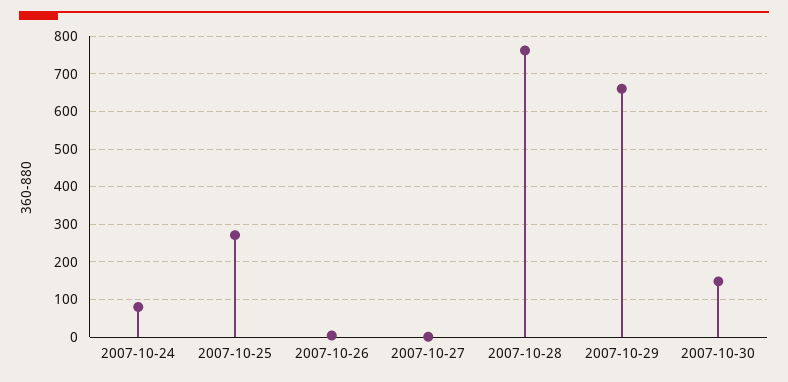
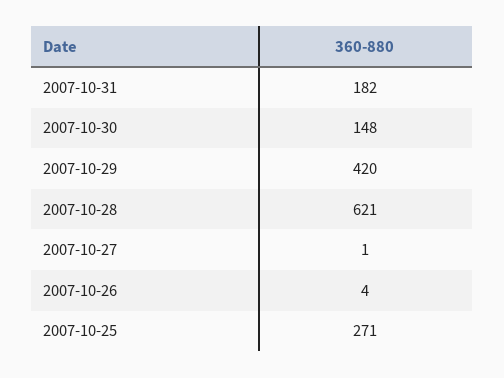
2007-10-24: 80 -> none
2007-10-28: 760 -> 621
2007-10-29: 660 -> 420
2007-10-31: none -> 182

